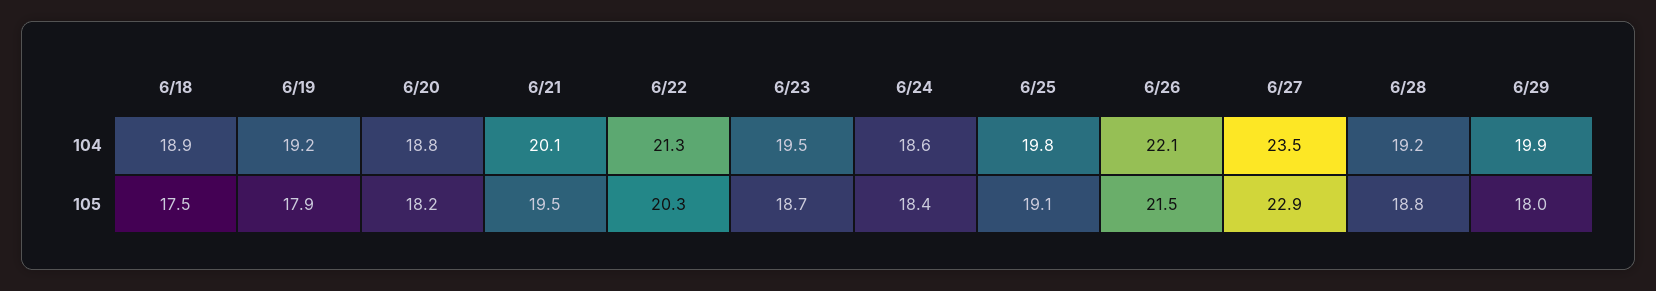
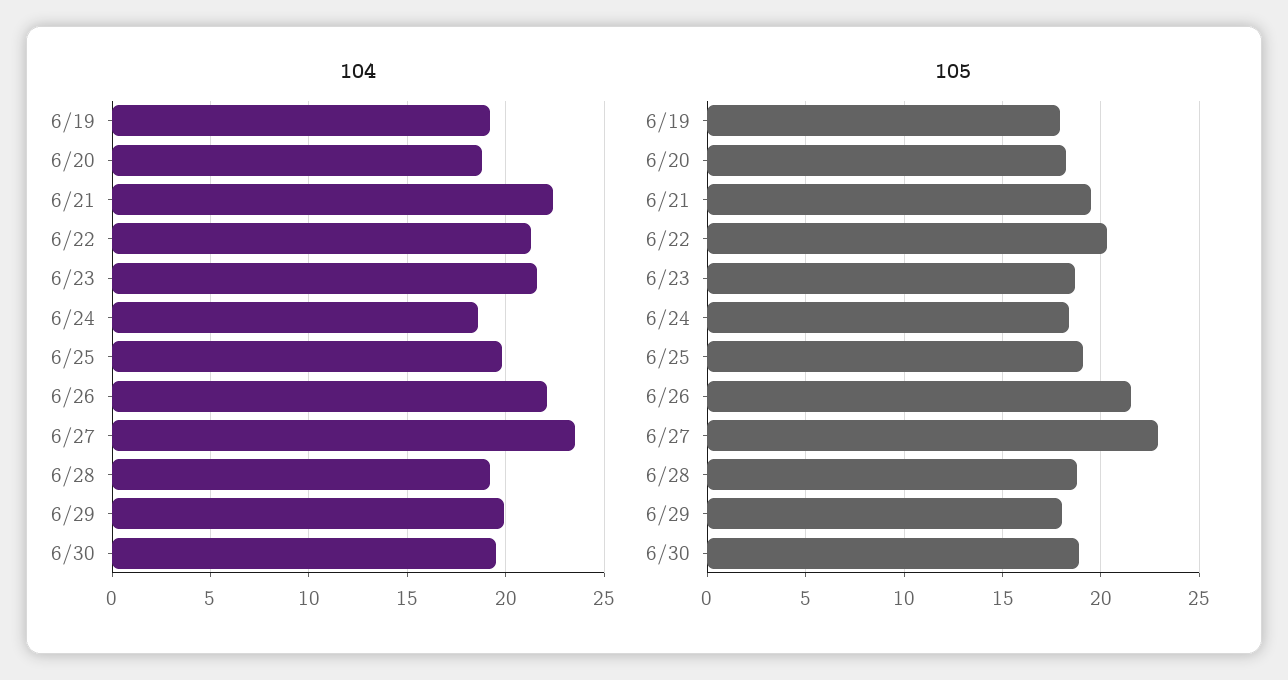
104, 6/18: 18.9 -> none
104, 6/21: 20.1 -> 22.5
104, 6/23: 19.5 -> 21.5
105, 6/18: 17.5 -> none
104, 6/30: none -> 19.5
105, 6/30: none -> 19

